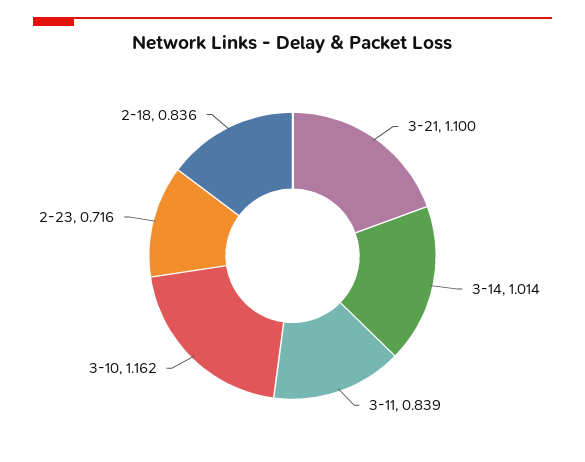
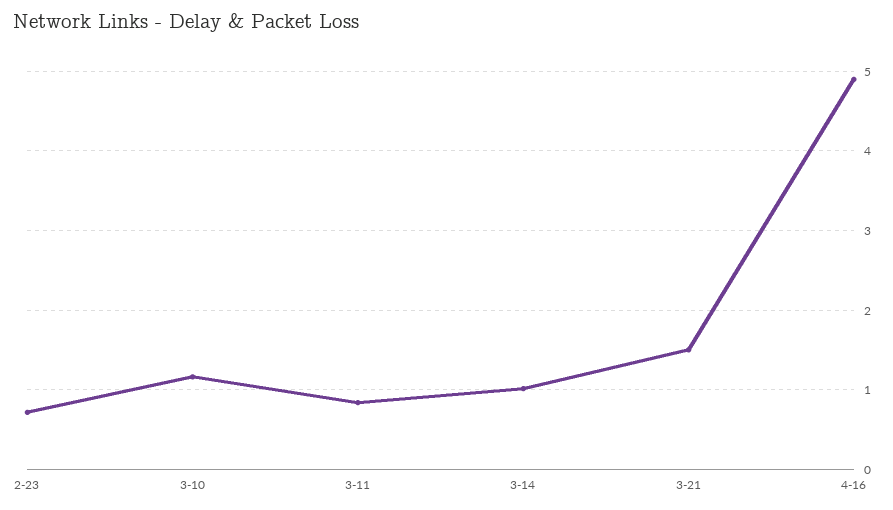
3-21: 1.1 -> 1.5
2-18: 0.836 -> none
4-16: none -> 4.9

